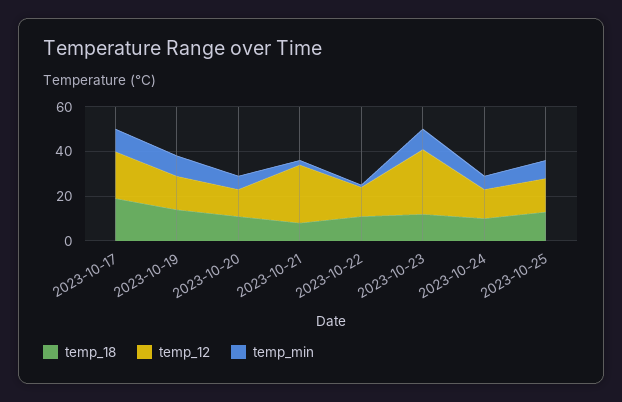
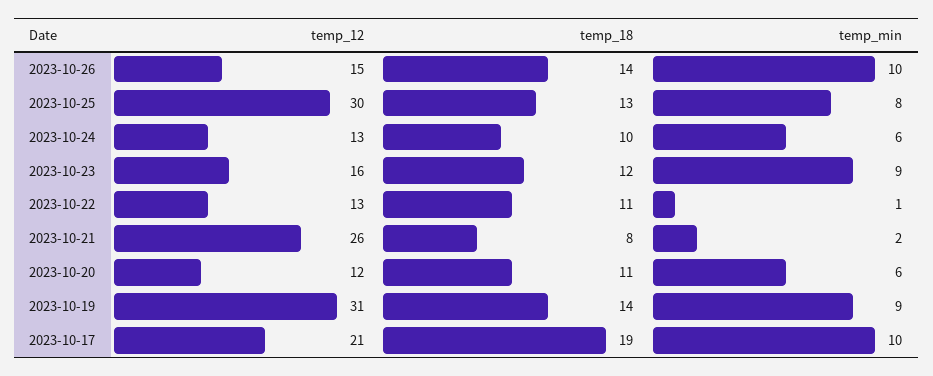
temp_12, 2023-10-19: 15 -> 31
temp_12, 2023-10-23: 30 -> 16
temp_12, 2023-10-25: 15 -> 30
temp_12, 2023-10-26: none -> 15
temp_18, 2023-10-26: none -> 14
temp_min, 2023-10-26: none -> 10

